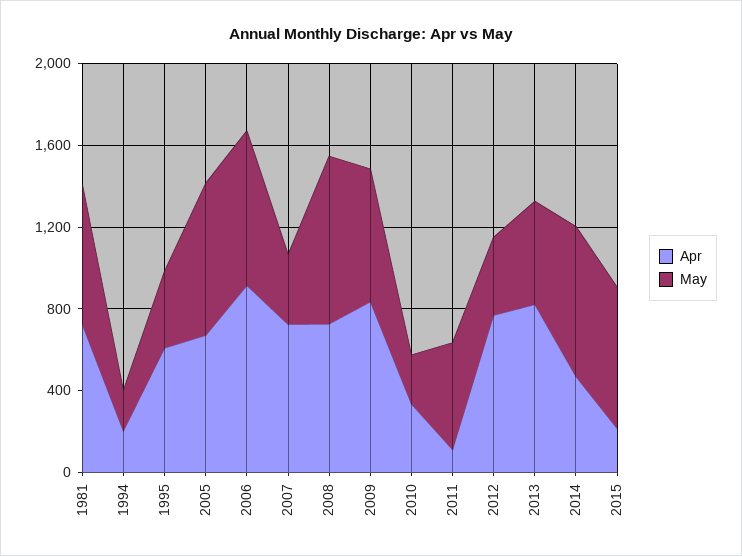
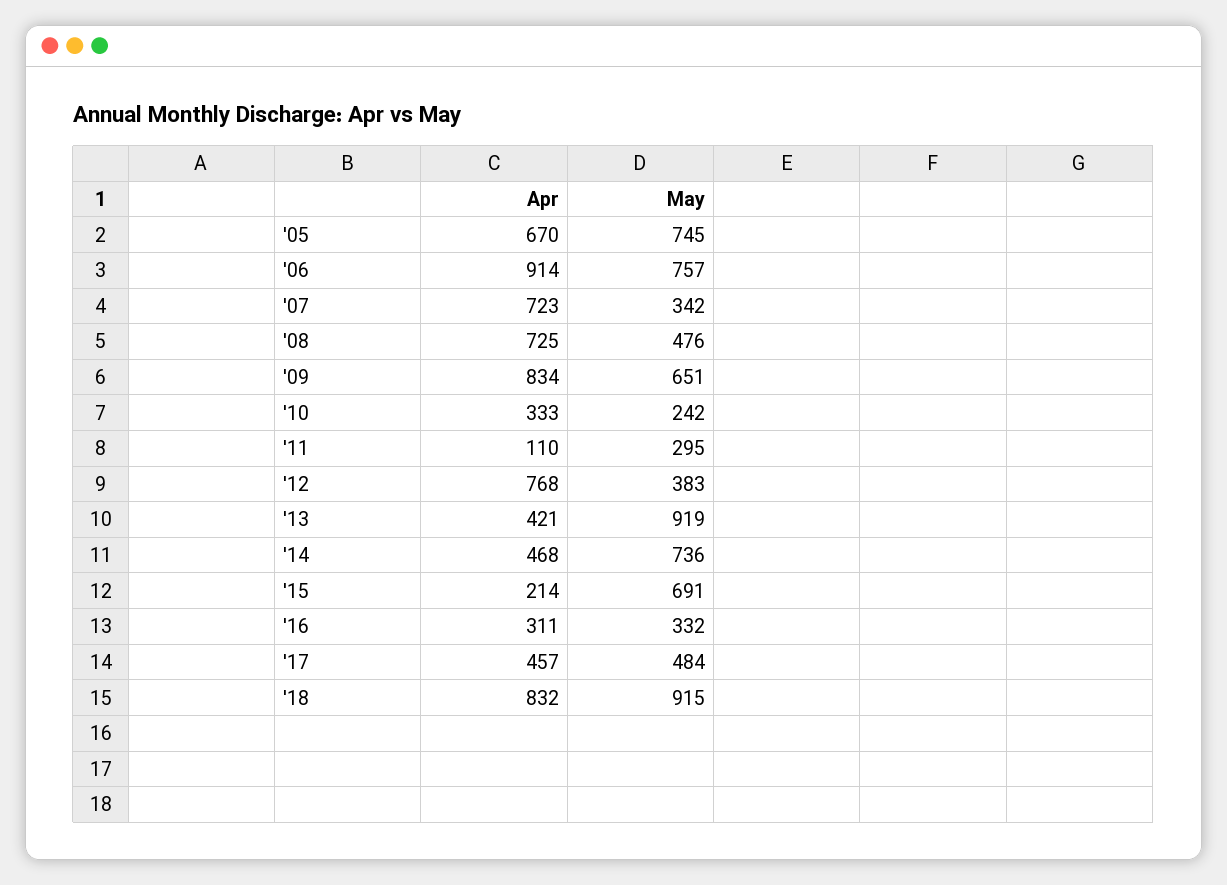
Apr, 1981: 700 -> none
May, 1981: 700 -> none
Apr, 1994: 200 -> none
May, 1994: 200 -> none
Apr, 1995: 600 -> none
May, 1995: 400 -> none
May, 2008: 800 -> 476
May, 2011: 500 -> 295
Apr, 2013: 800 -> 421
May, 2013: 500 -> 919
Apr, '16: none -> 311
May, '16: none -> 332
Apr, '17: none -> 457
May, '17: none -> 484
Apr, '18: none -> 832
May, '18: none -> 915

